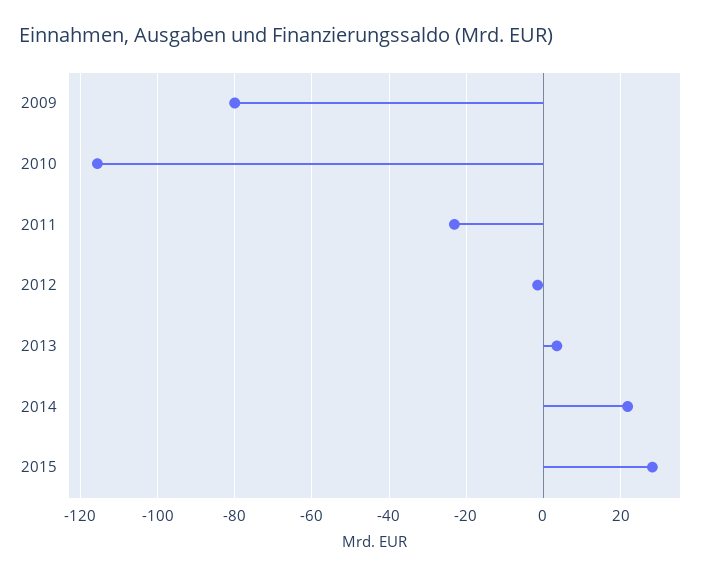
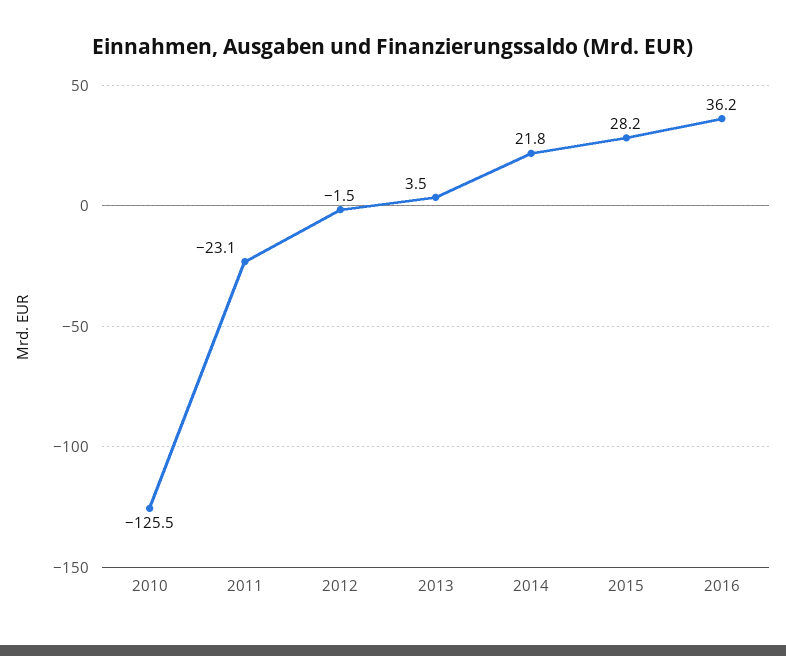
2009: -80 -> none
2010: -116 -> -125.5
2016: none -> 36.2

